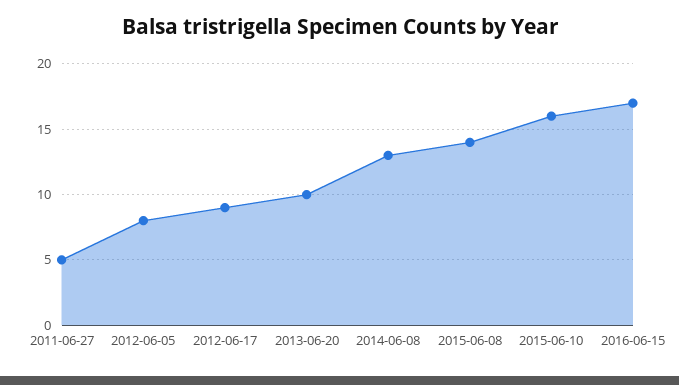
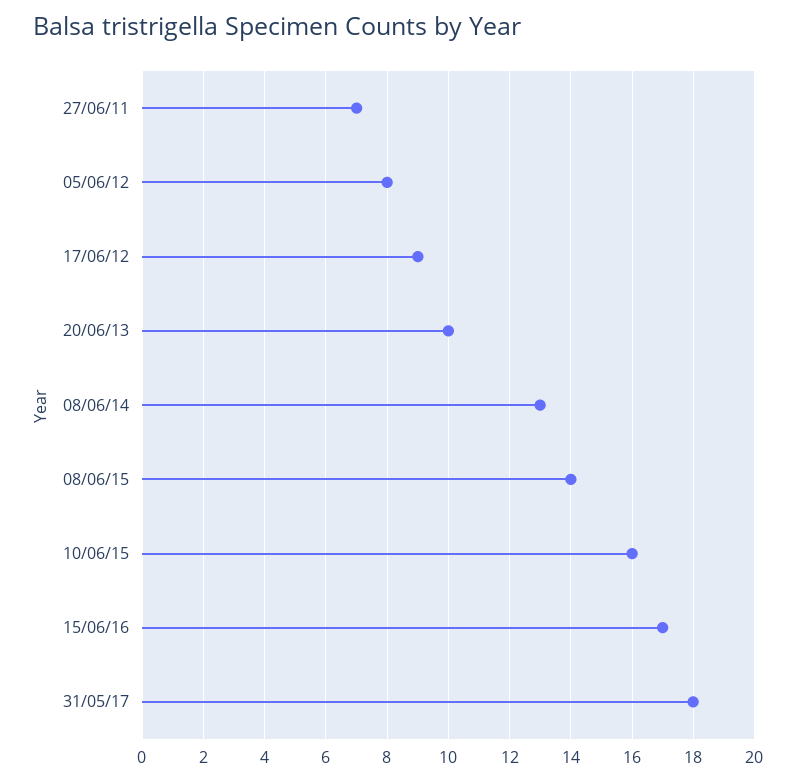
2011-06-27: 5 -> 7
31/05/17: none -> 18

